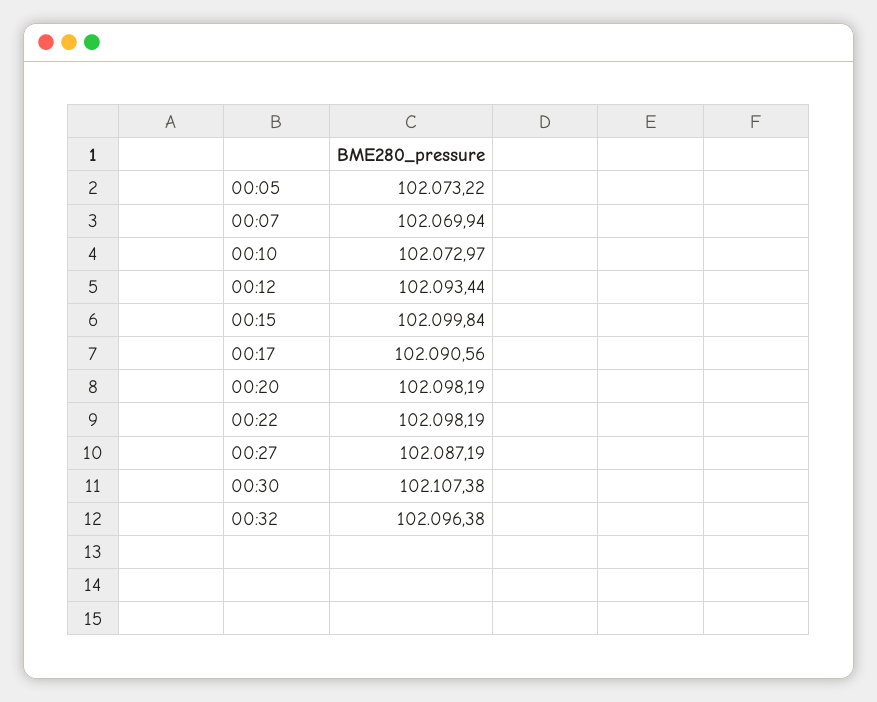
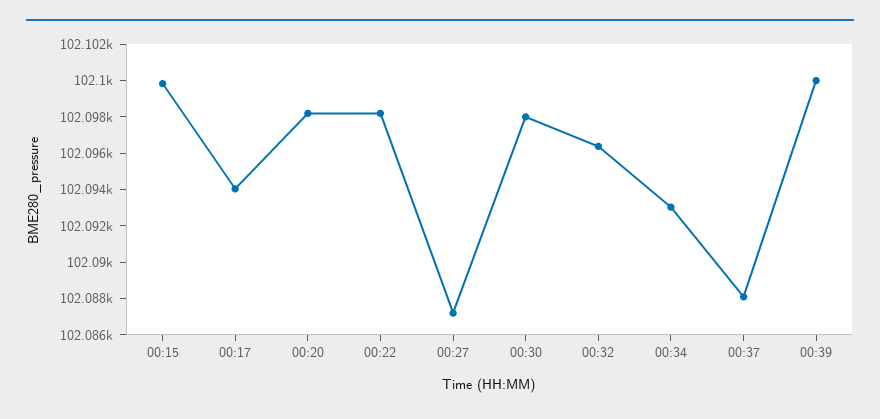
00:05: 102073.22 -> none
00:07: 102069.94 -> none
00:10: 102072.97 -> none
00:12: 102093.44 -> none
00:17: 102090.56 -> 102094
00:30: 102107.38 -> 102098
00:34: none -> 102093
00:37: none -> 102088
00:39: none -> 102100

